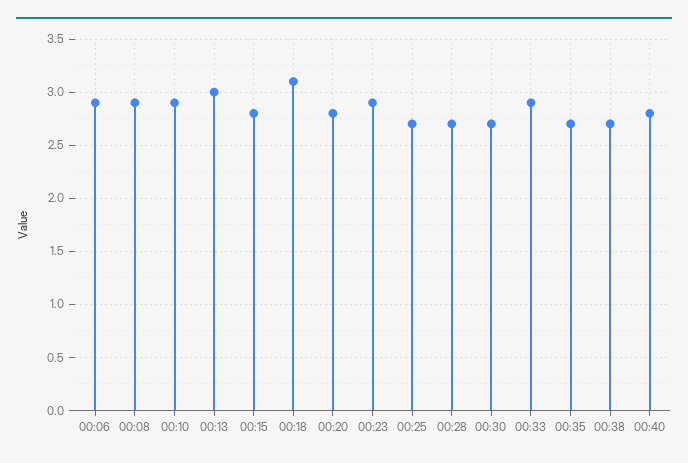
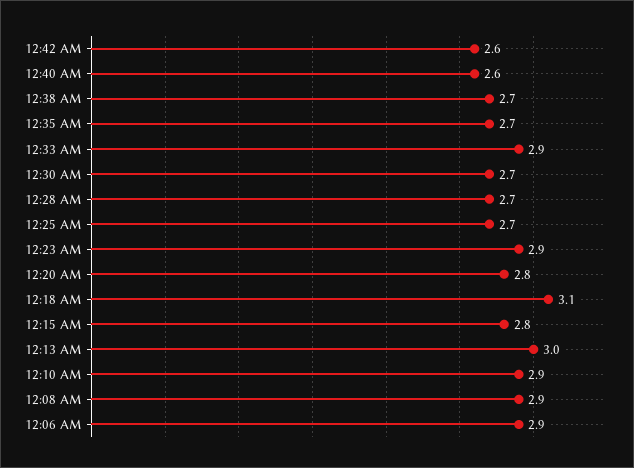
00:40: 2.8 -> 2.6
12:42 AM: none -> 2.6

